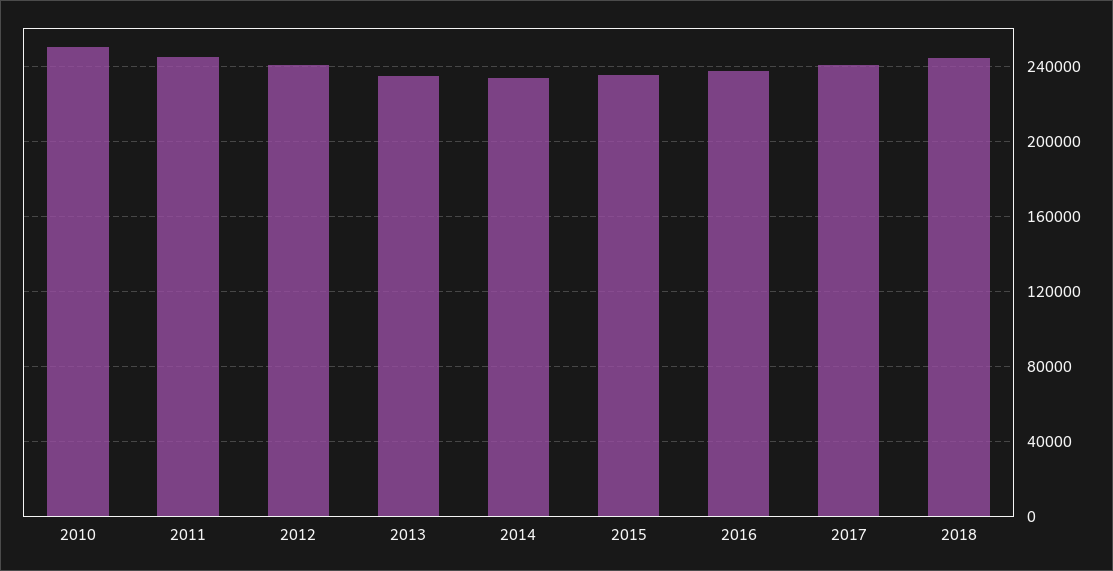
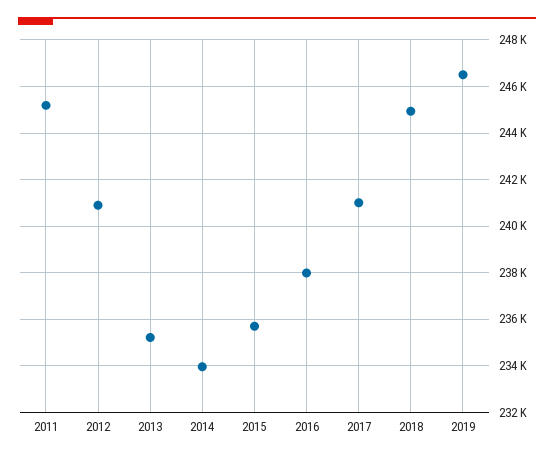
2010: 250000 -> none
2019: none -> 246500

